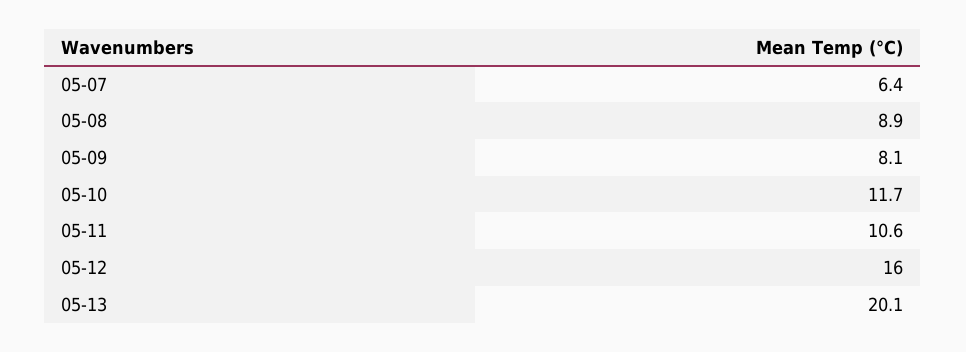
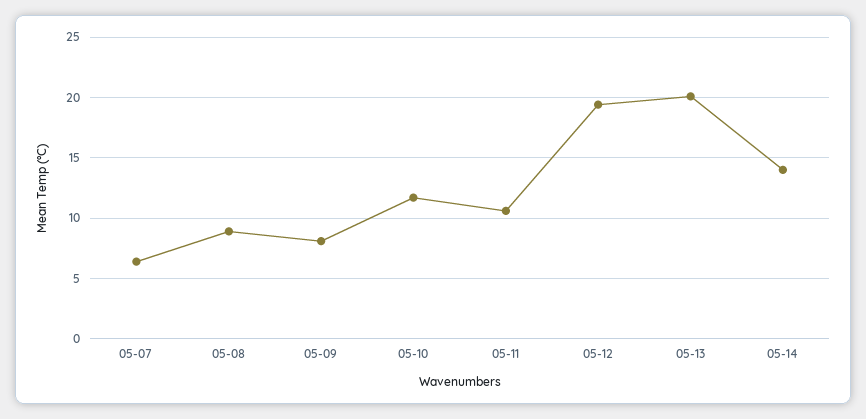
05-12: 16 -> 19.5
05-14: none -> 14

